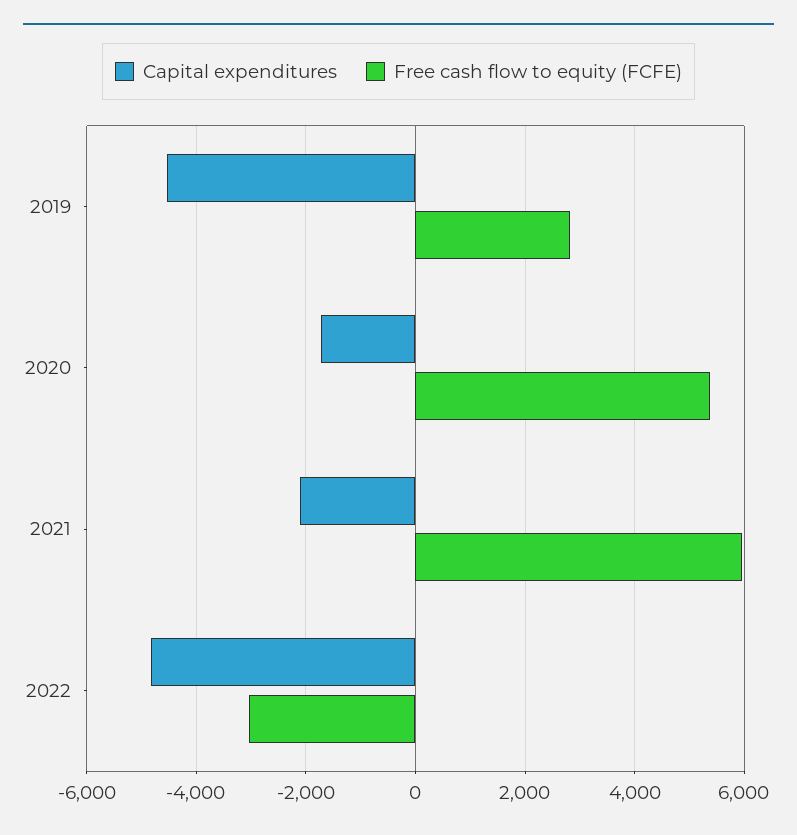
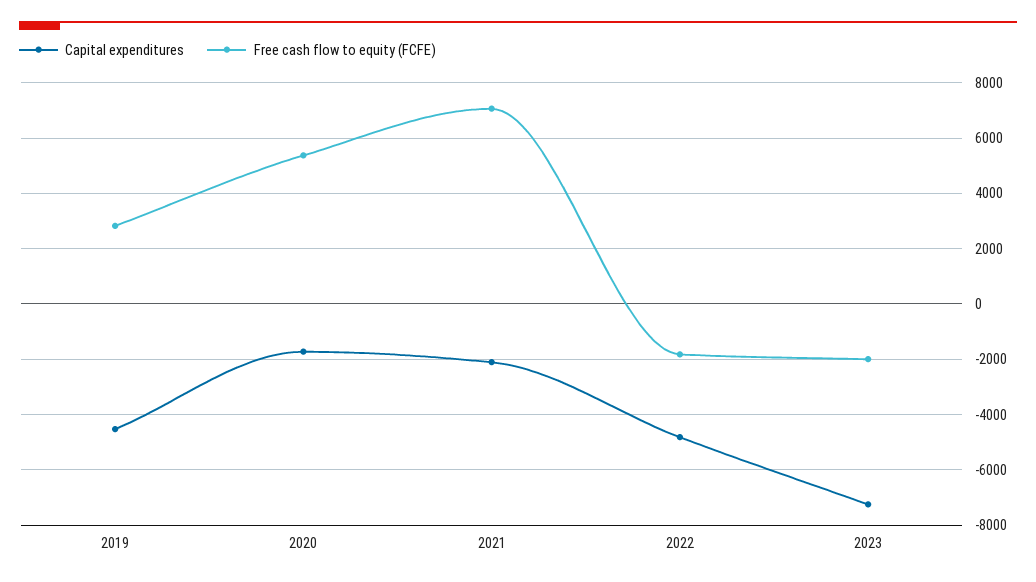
Free cash flow to equity (FCFE), 2021: 6000 -> 7000
Free cash flow to equity (FCFE), 2022: -3000 -> -1750
Capital expenditures, 2023: none -> -7250
Free cash flow to equity (FCFE), 2023: none -> -2000

